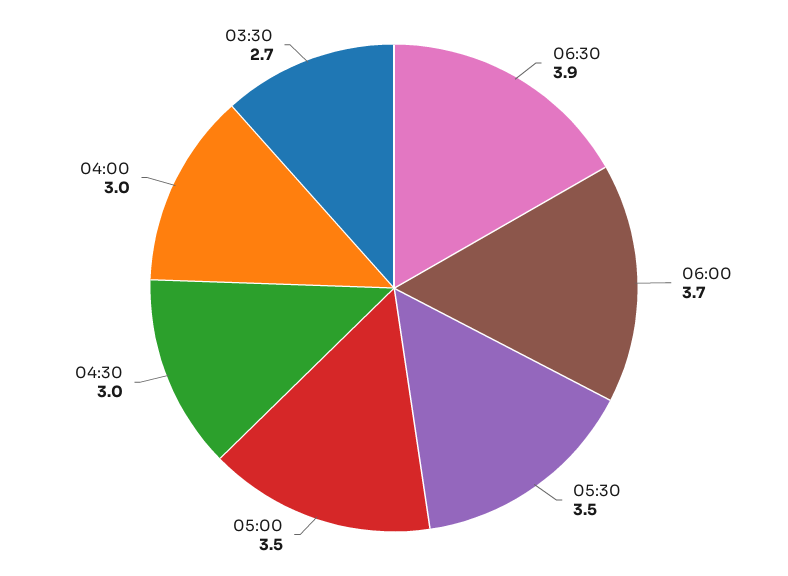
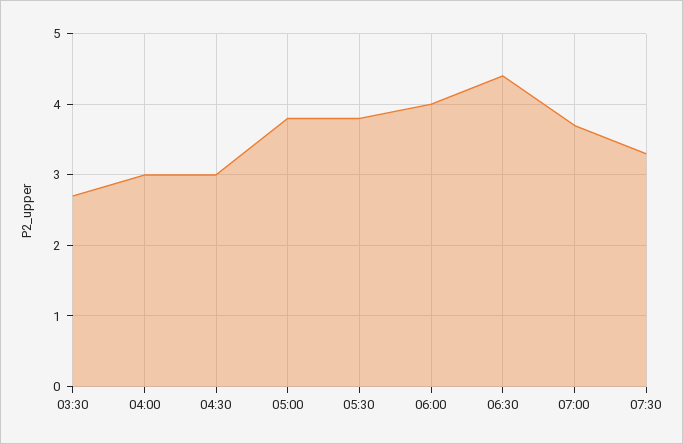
06:30: 3.9 -> 4.4
06:00: 3.7 -> 4
05:30: 3.5 -> 3.8
05:00: 3.5 -> 3.8
07:00: none -> 3.7
07:30: none -> 3.3

